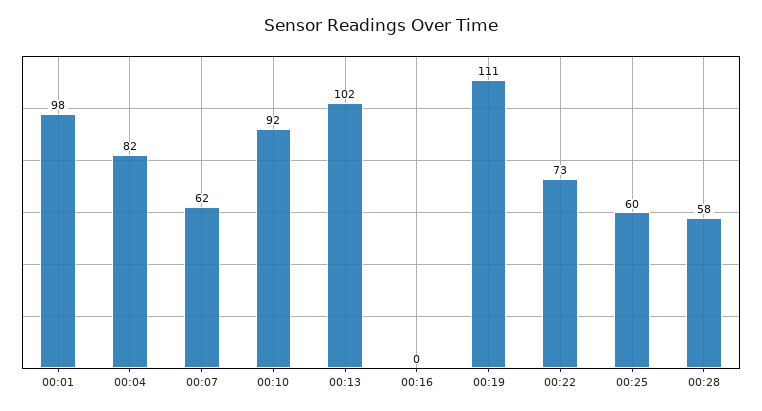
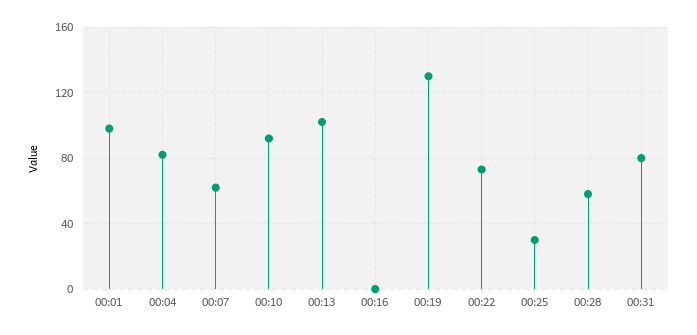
00:19: 111 -> 130
00:25: 60 -> 30
00:31: none -> 80

